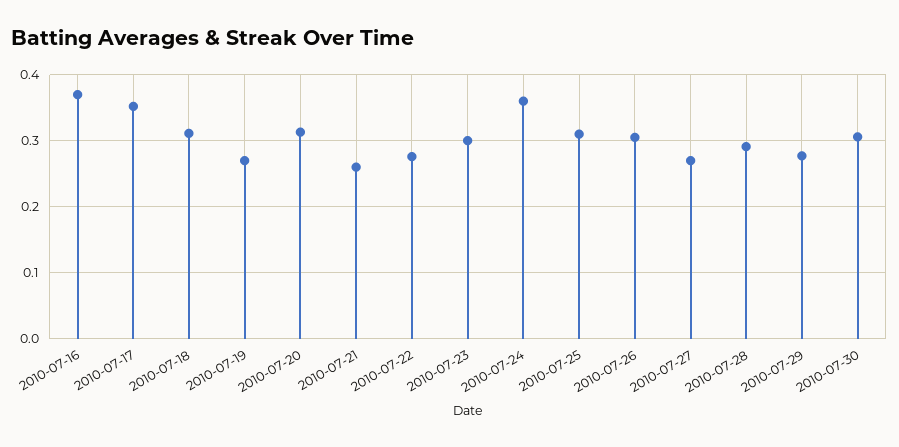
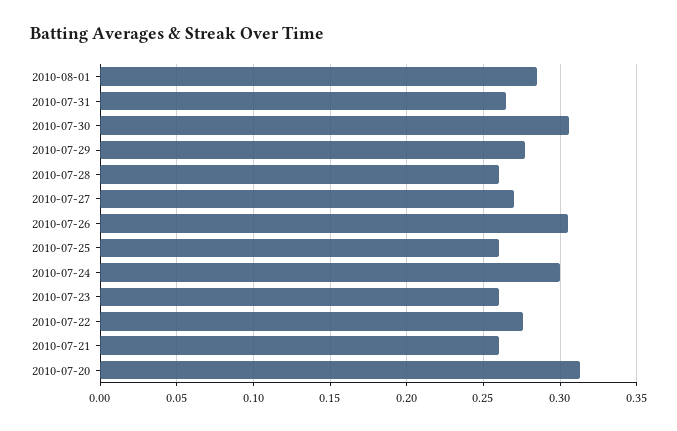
2010-07-16: 0.37 -> none
2010-07-17: 0.35 -> none
2010-07-18: 0.31 -> none
2010-07-19: 0.27 -> none
2010-07-23: 0.3 -> 0.26
2010-07-24: 0.36 -> 0.3
2010-07-25: 0.31 -> 0.26
2010-07-28: 0.29 -> 0.26
2010-08-01: none -> 0.285
2010-07-31: none -> 0.265

